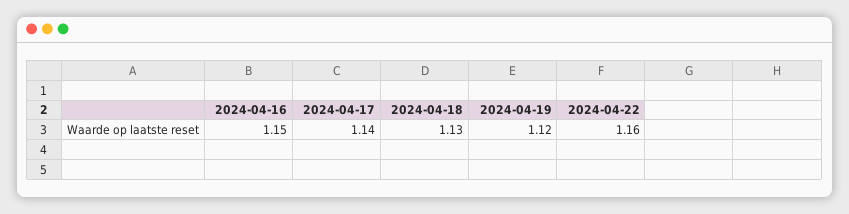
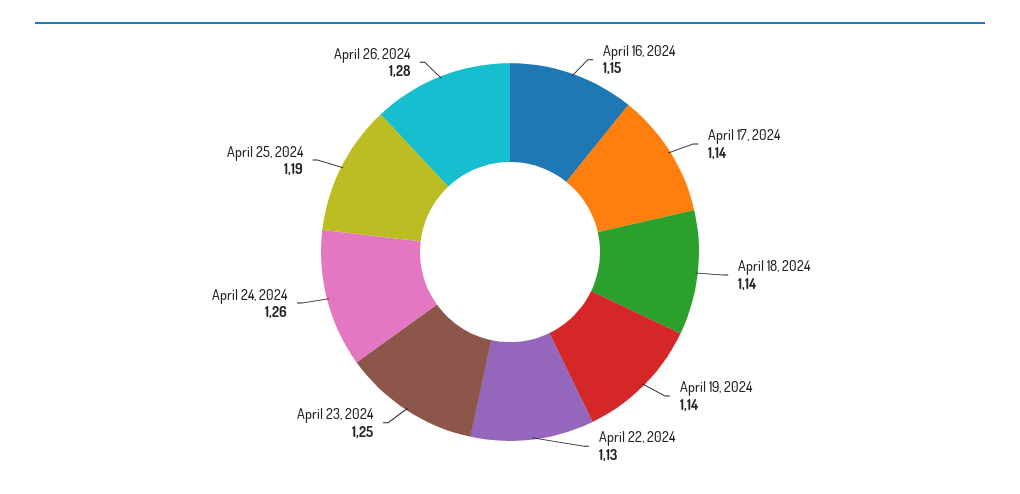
2024-04-18: 1.13 -> 1.14
2024-04-19: 1.12 -> 1.14
2024-04-22: 1.16 -> 1.13
April 23, 2024: none -> 1.25
April 24, 2024: none -> 1.26
April 25, 2024: none -> 1.19
April 26, 2024: none -> 1.28

